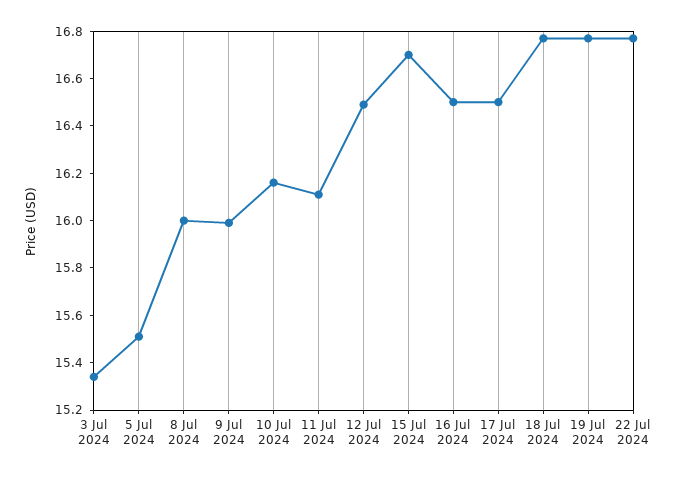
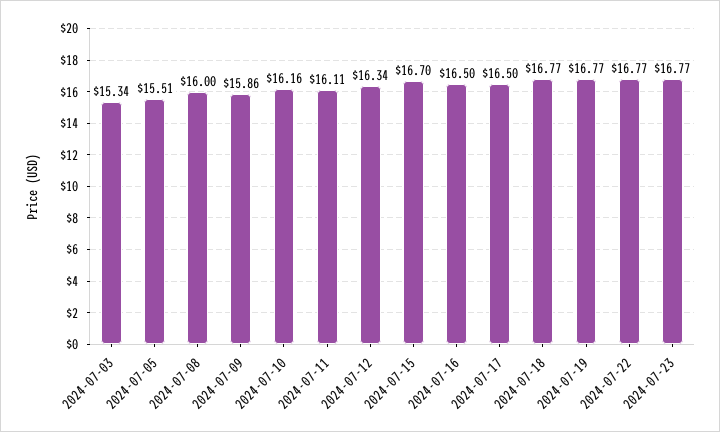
9 Jul 2024: 16 -> 15.86
12 Jul 2024: 16.5 -> 16.34
2024-07-23: none -> 16.77

